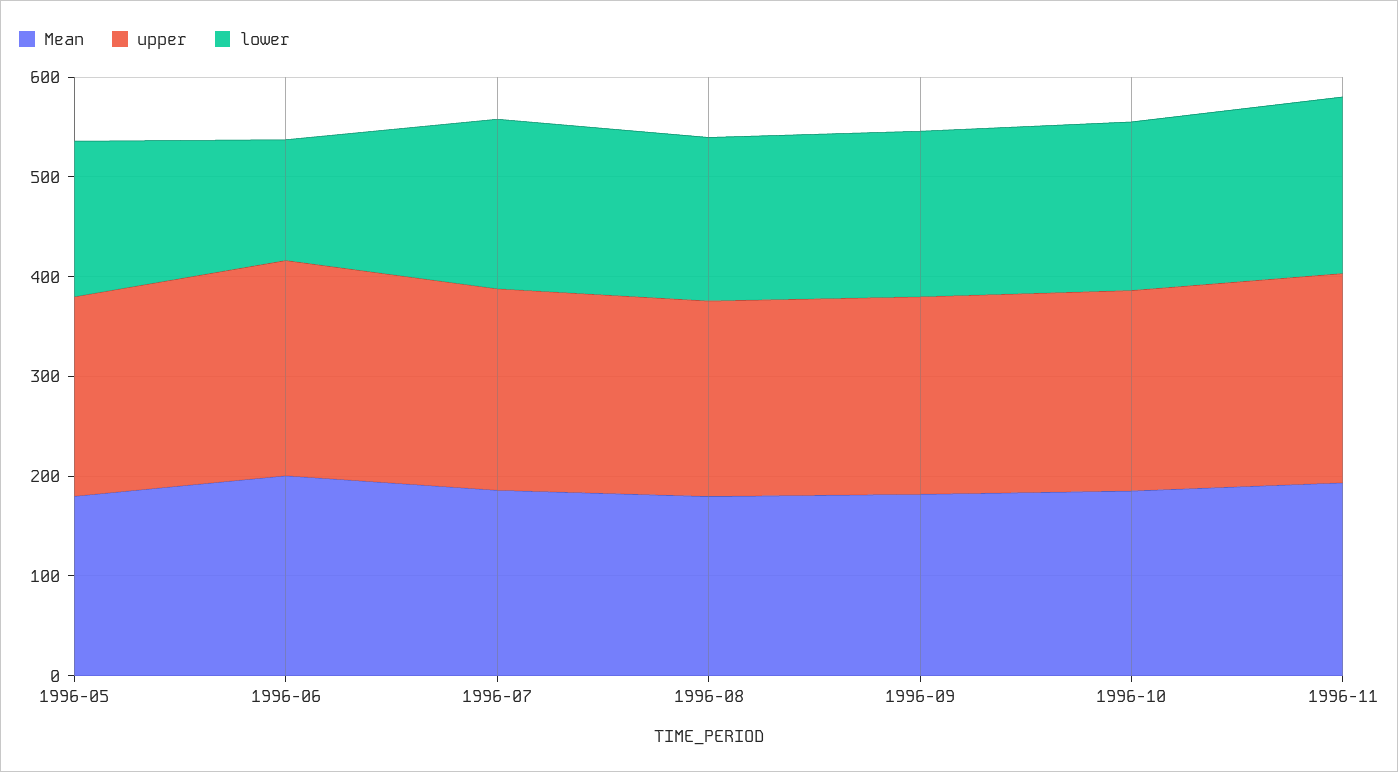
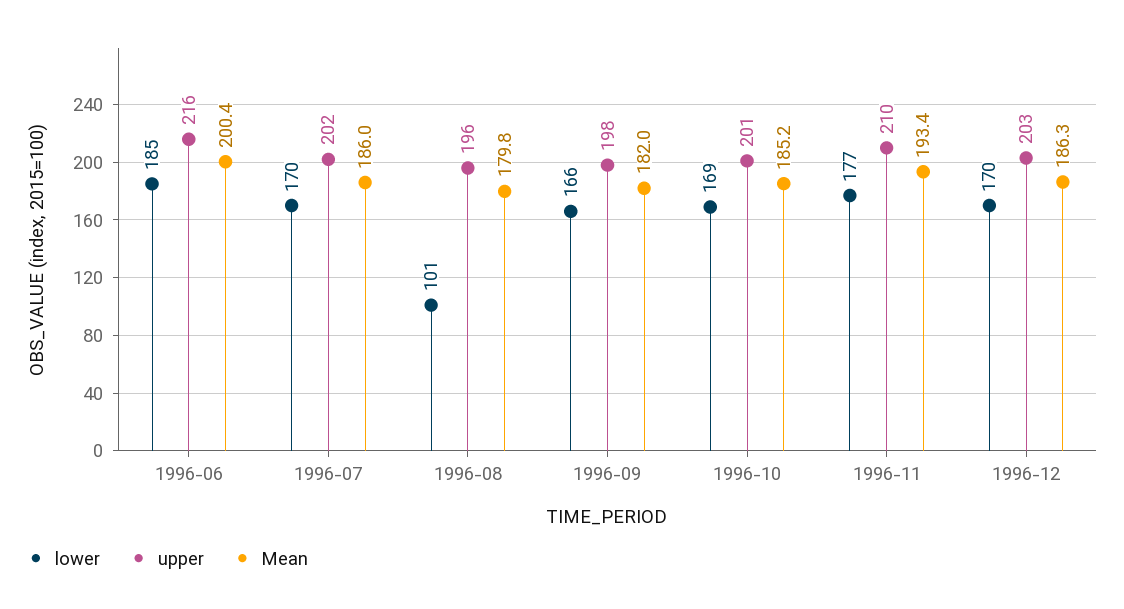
Mean, 1996-05: 180 -> none
upper, 1996-05: 200 -> none
lower, 1996-05: 160 -> none
lower, 1996-06: 120 -> 185
lower, 1996-08: 160 -> 101
lower, 1996-12: none -> 170
upper, 1996-12: none -> 203
Mean, 1996-12: none -> 186.3

